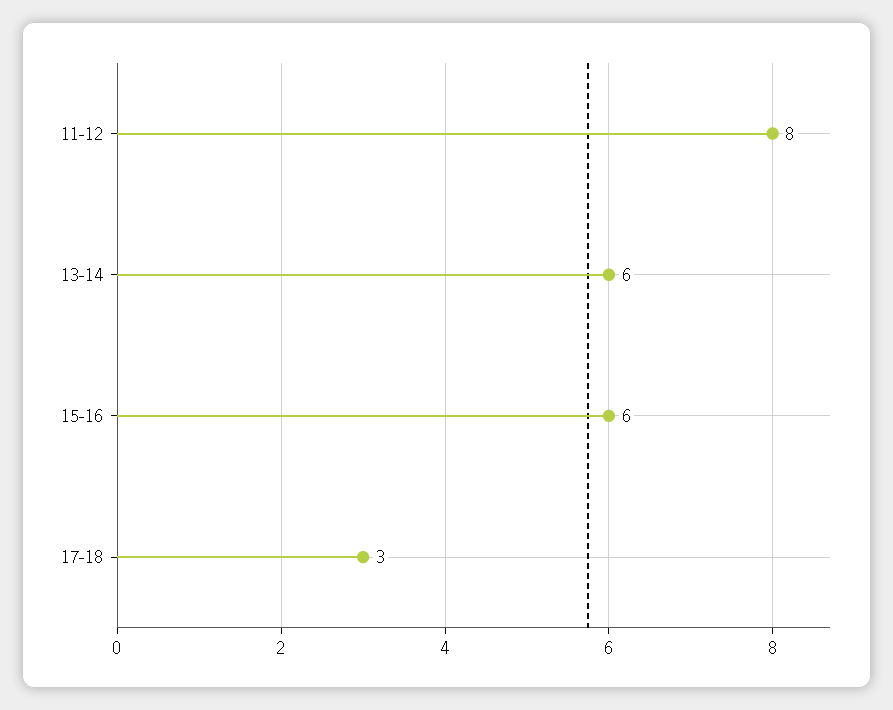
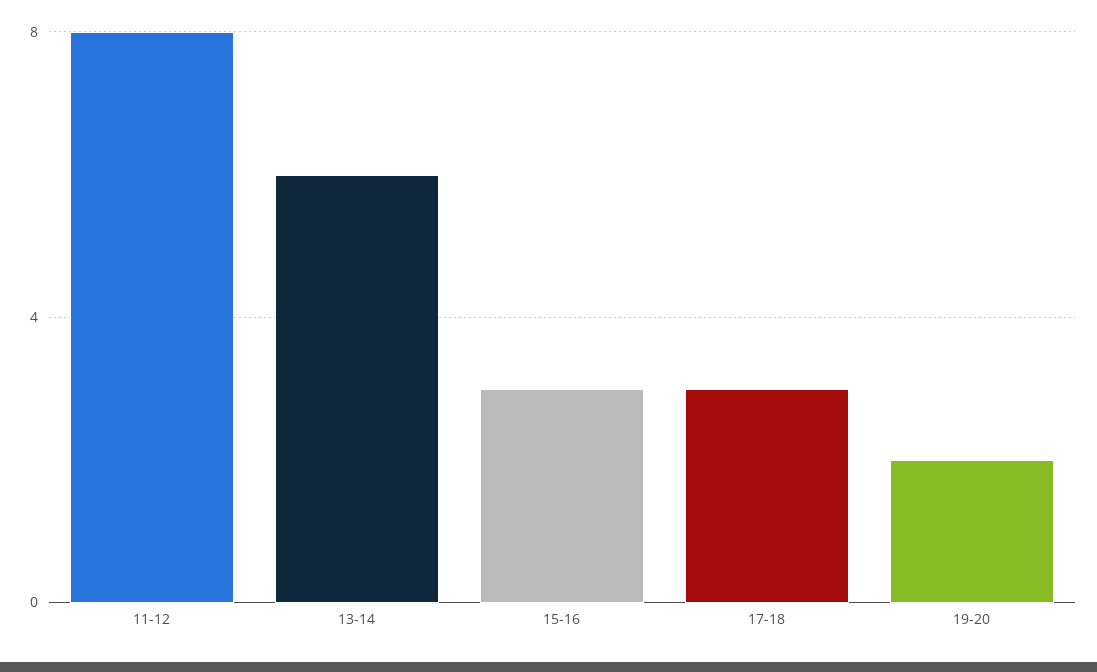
15-16: 6 -> 3
19-20: none -> 2

